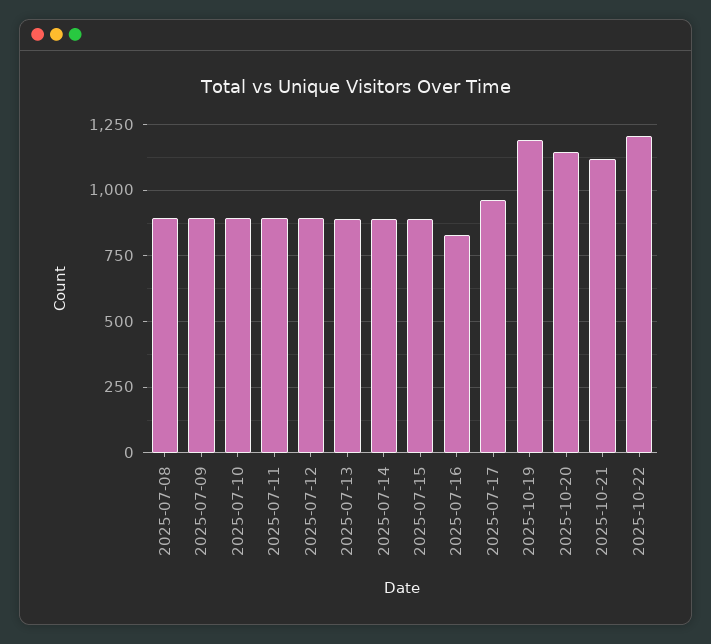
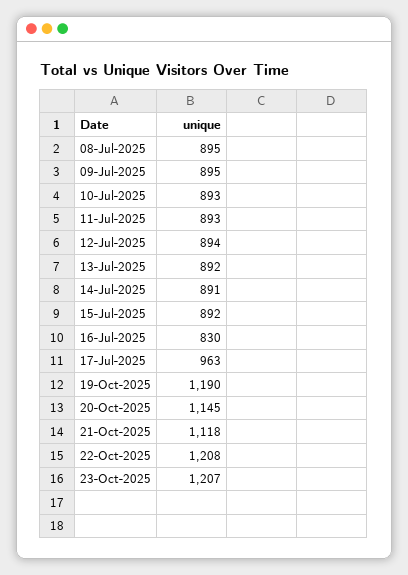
23-Oct-2025: none -> 1207

